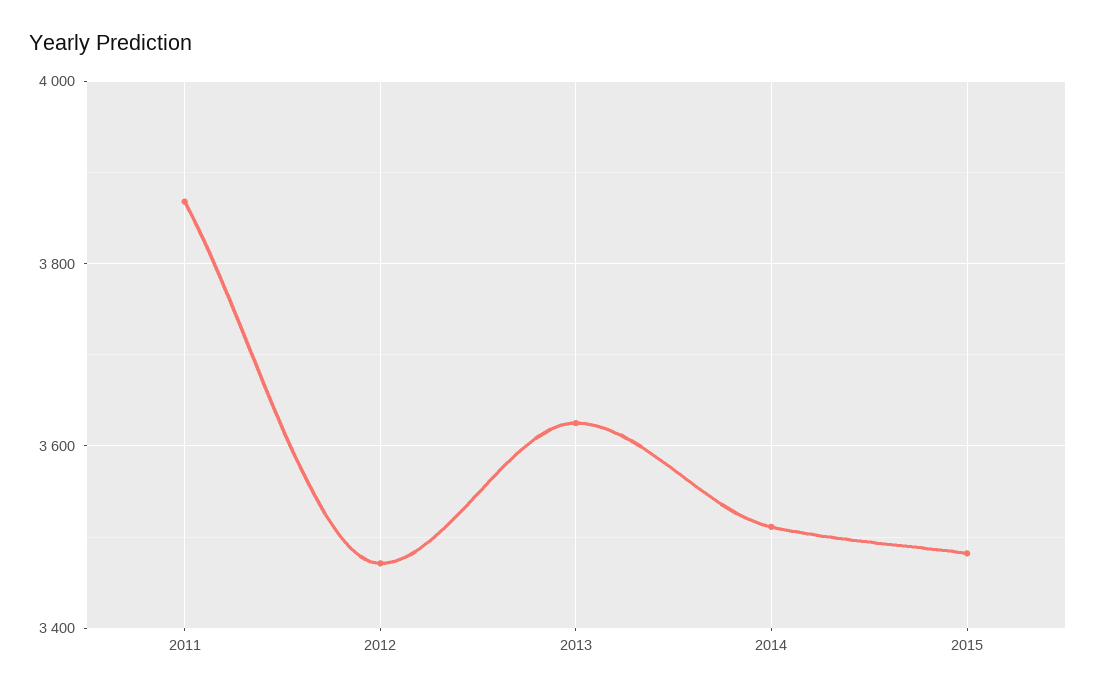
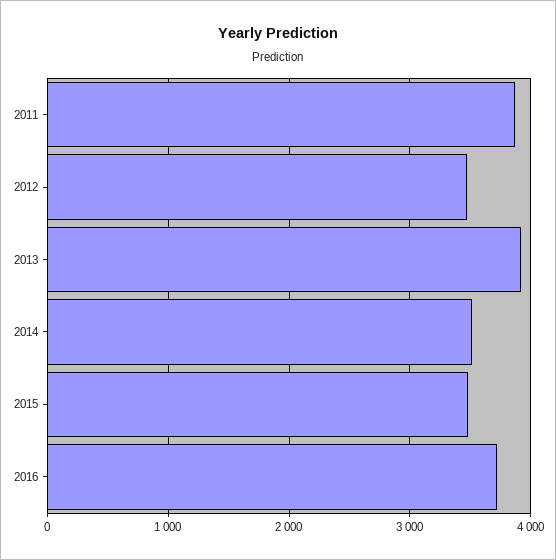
2013: 3620 -> 3900
2016: none -> 3700

